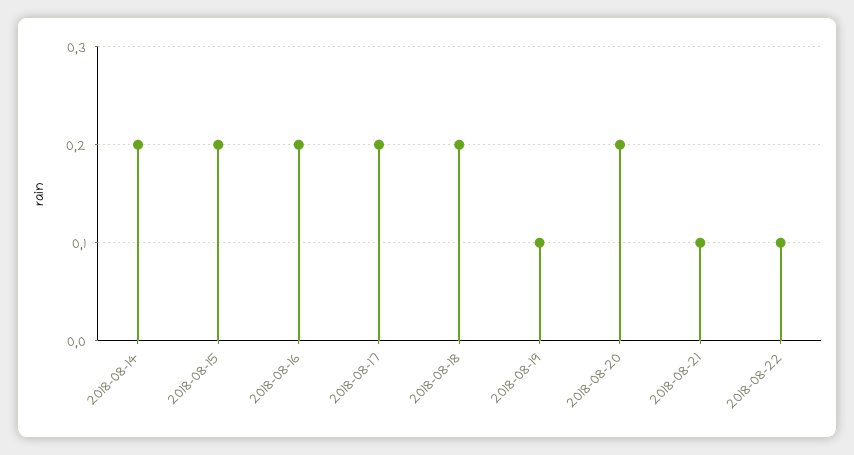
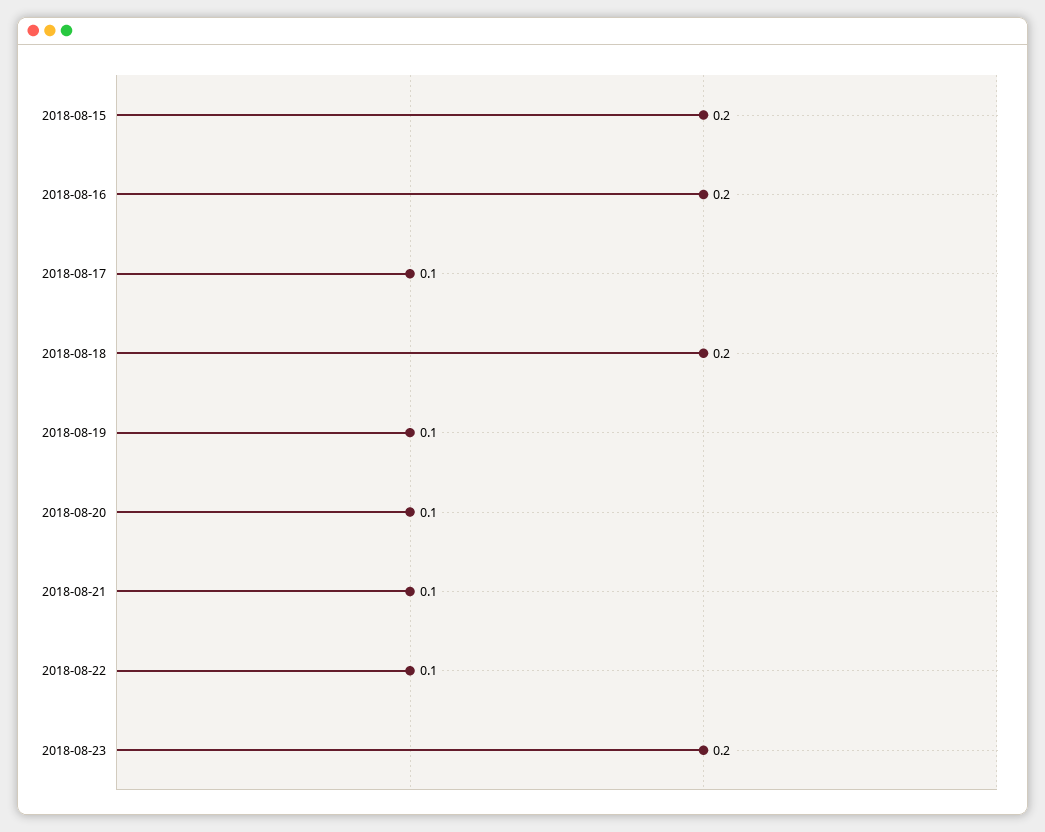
2018-08-14: 0.2 -> none
2018-08-17: 0.2 -> 0.1
2018-08-20: 0.2 -> 0.1
2018-08-23: none -> 0.2

